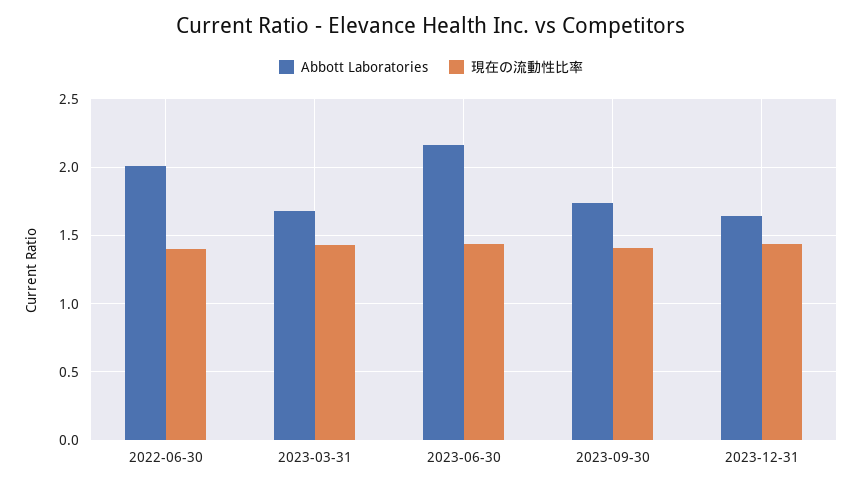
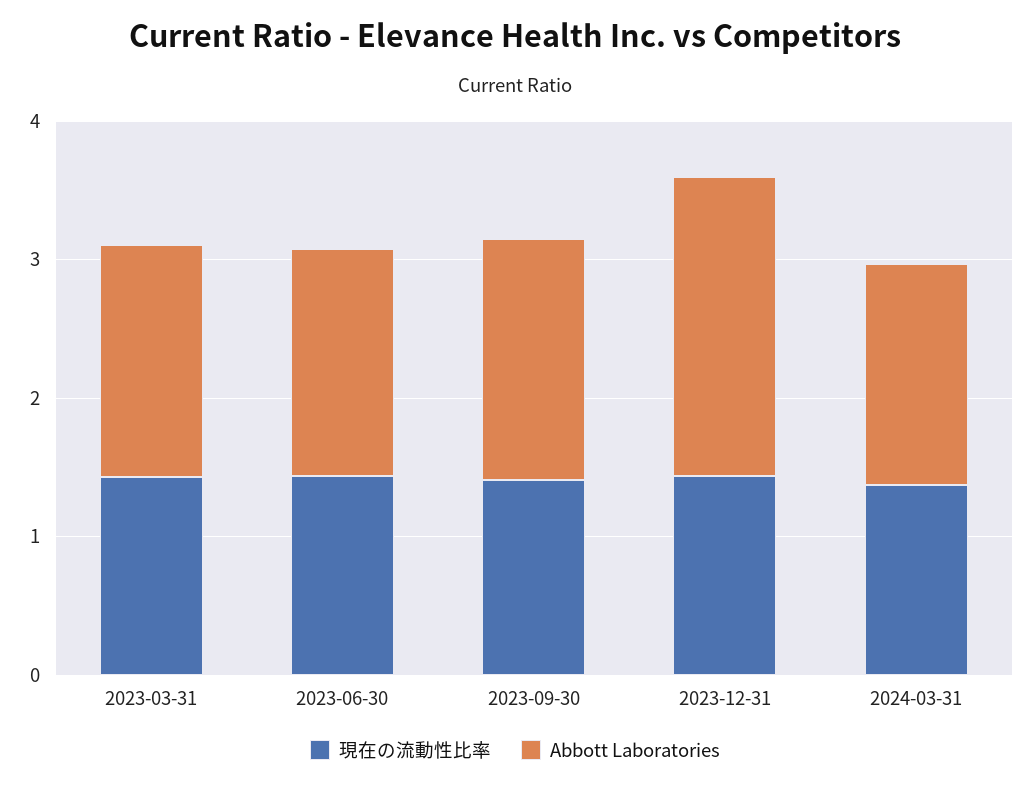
Abbott Laboratories, 2022-06-30: 2 -> none
現在の流動性比率, 2022-06-30: 1.4 -> none
Abbott Laboratories, 2023-06-30: 2.15 -> 1.6
Abbott Laboratories, 2023-12-31: 1.65 -> 2.2
現在の流動性比率, 2024-03-31: none -> 1.4
Abbott Laboratories, 2024-03-31: none -> 1.6

